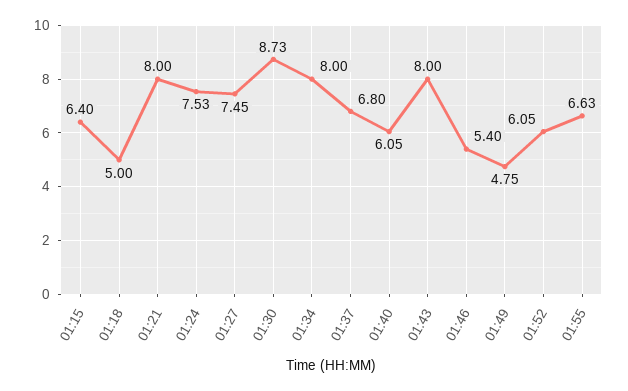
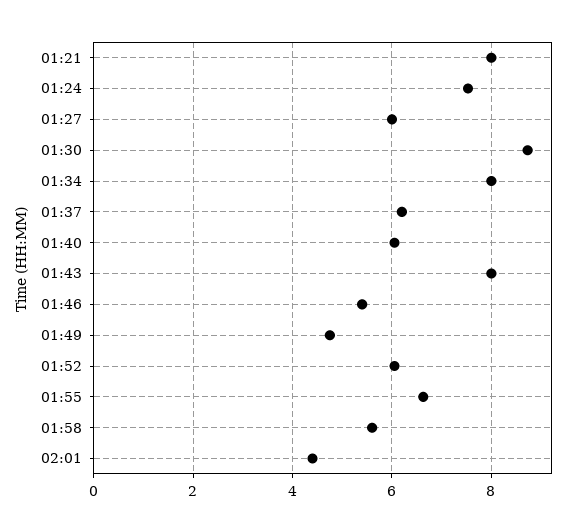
01:15: 6.4 -> none
01:18: 5 -> none
01:27: 7.45 -> 6
01:37: 6.8 -> 6.2
01:58: none -> 5.6
02:01: none -> 4.4

